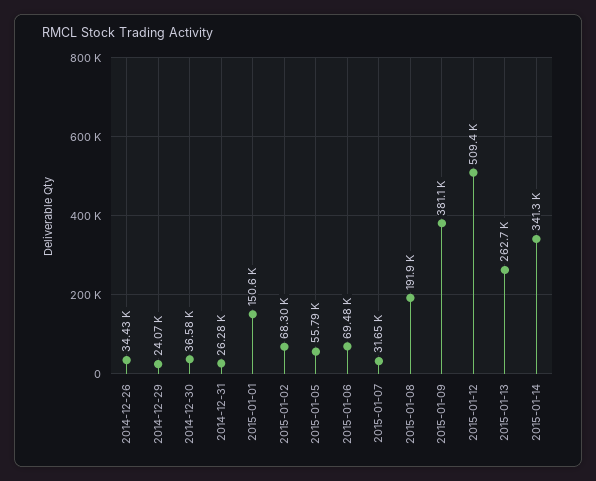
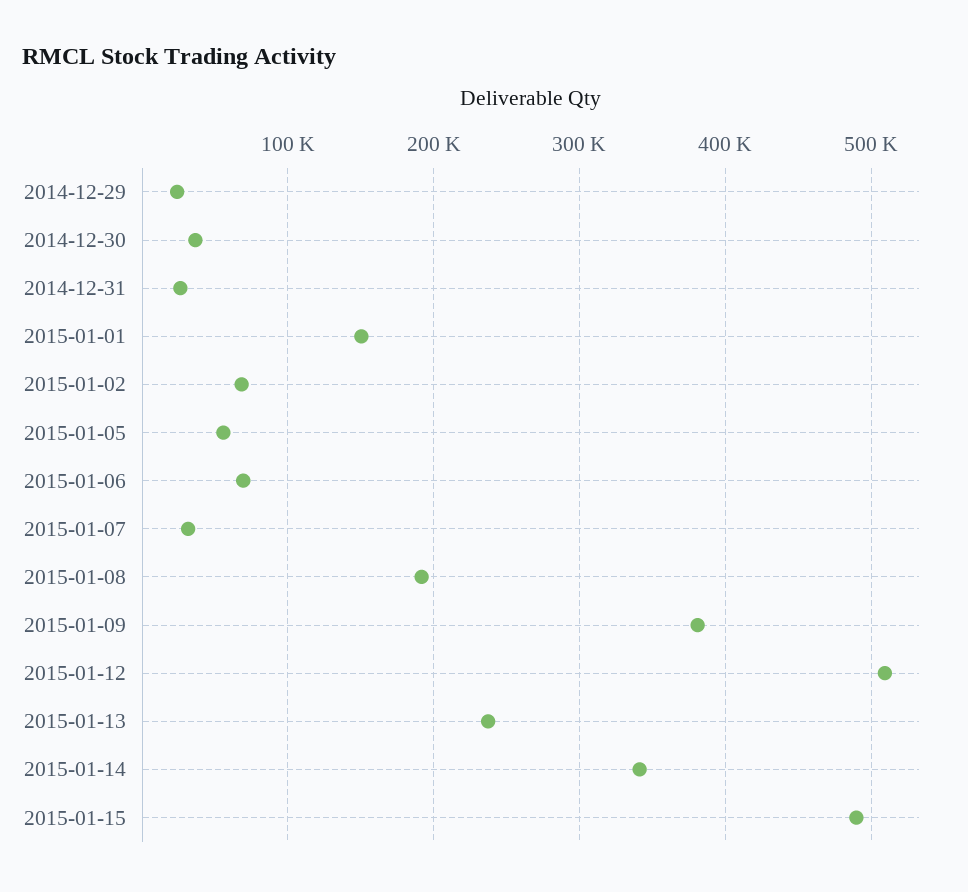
2014-12-26: 34430 -> none
2015-01-13: 262700 -> 240000
2015-01-15: none -> 490000

